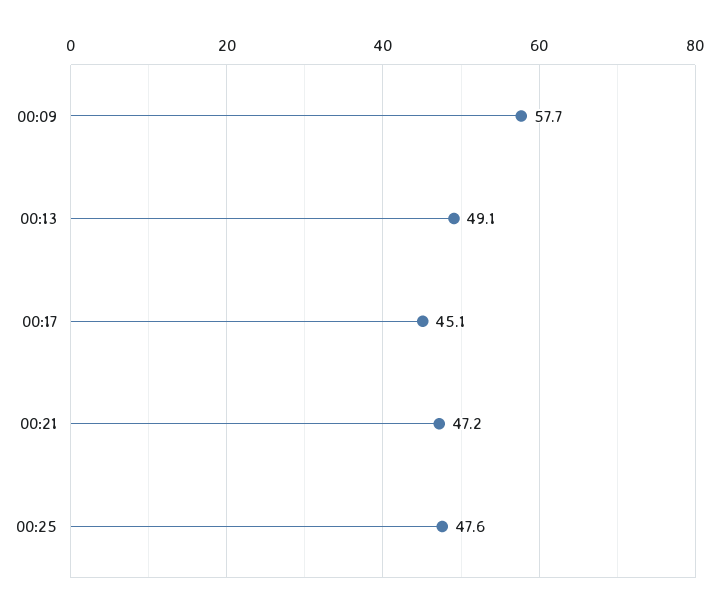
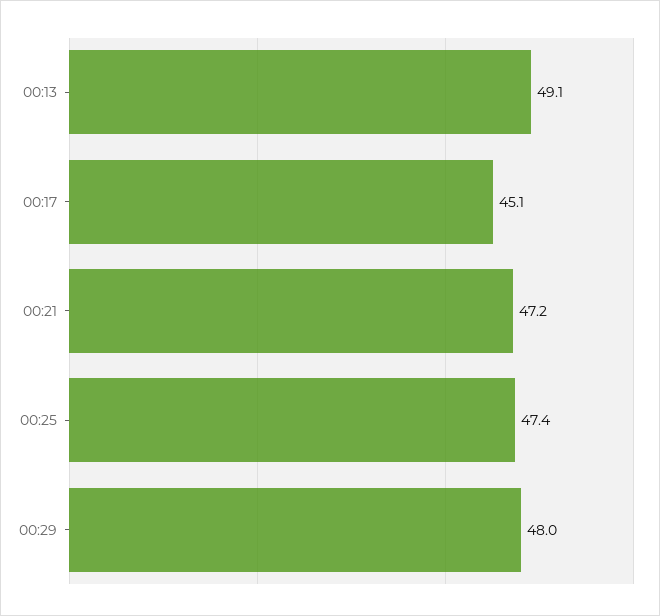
00:09: 57.7 -> none
00:25: 47.6 -> 47.4
00:29: none -> 48

